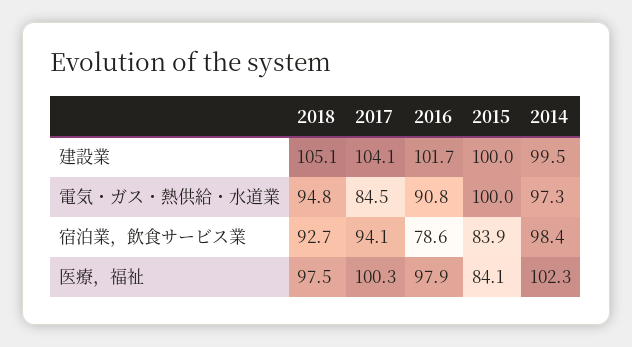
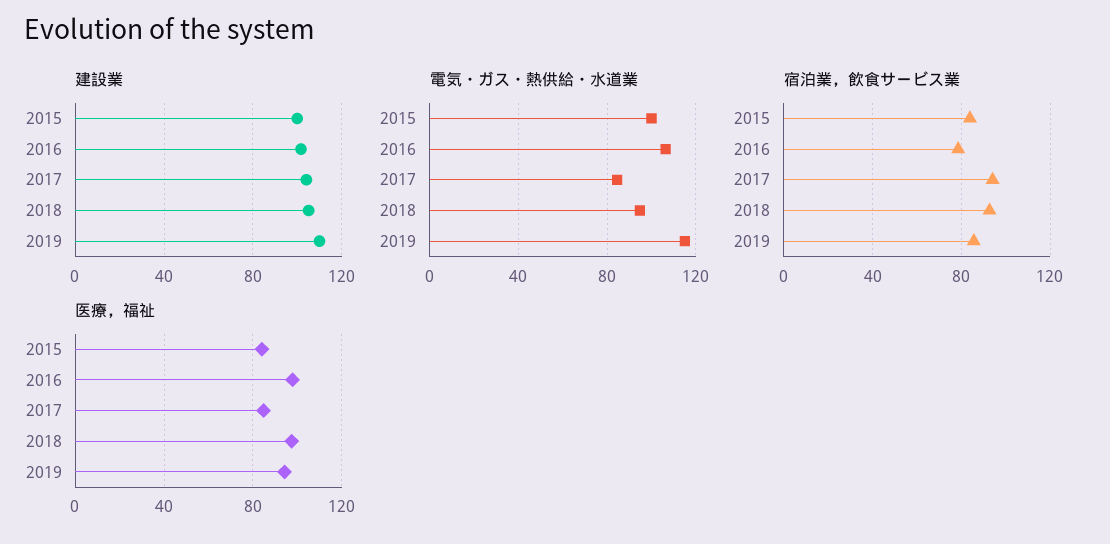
建設業, 2014: 99.5 -> none
電気・ガス・熱供給・水道業, 2016: 90.8 -> 105
電気・ガス・熱供給・水道業, 2014: 97.3 -> none
宿泊業，飲食サービス業, 2014: 98.4 -> none
医療，福祉, 2017: 100.3 -> 85
医療，福祉, 2014: 102.3 -> none
建設業, 2019: none -> 110
電気・ガス・熱供給・水道業, 2019: none -> 115
宿泊業，飲食サービス業, 2019: none -> 85
医療，福祉, 2019: none -> 95

